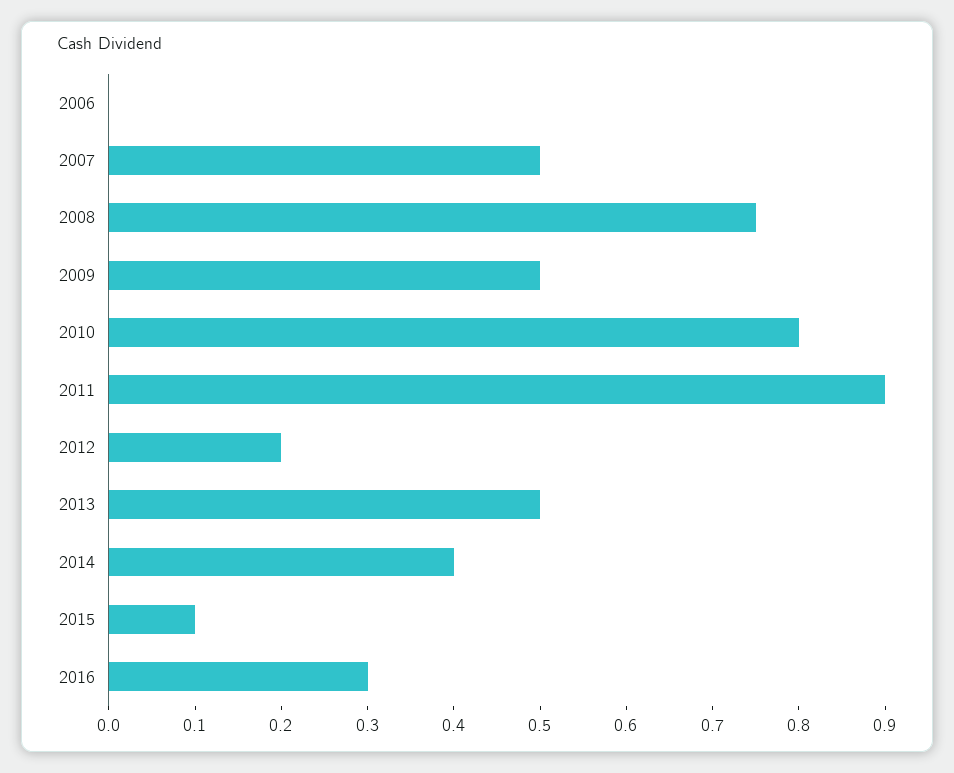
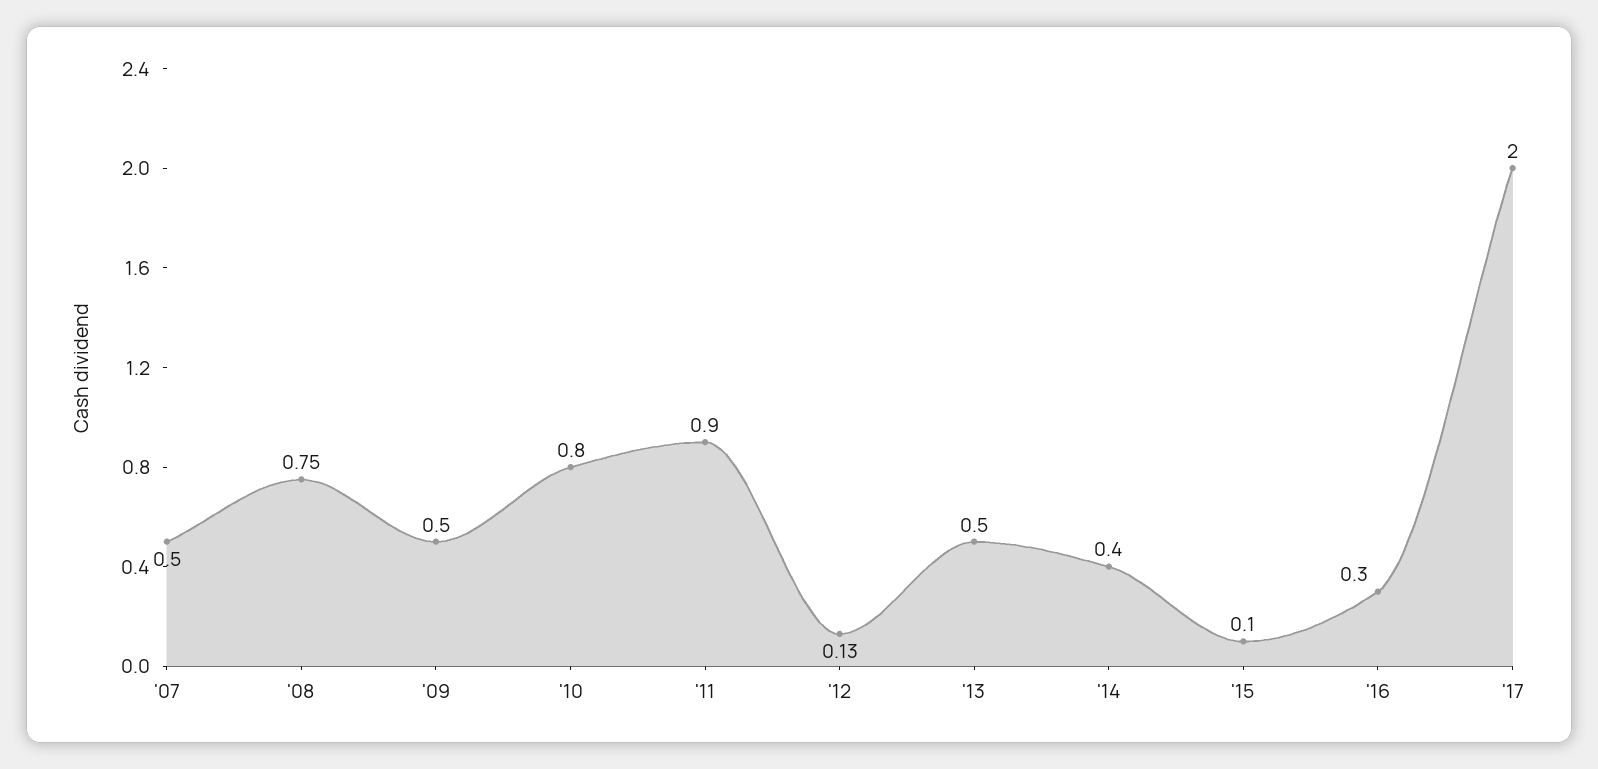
2006: 0 -> none
2012: 0.2 -> 0.13
'17: none -> 2

